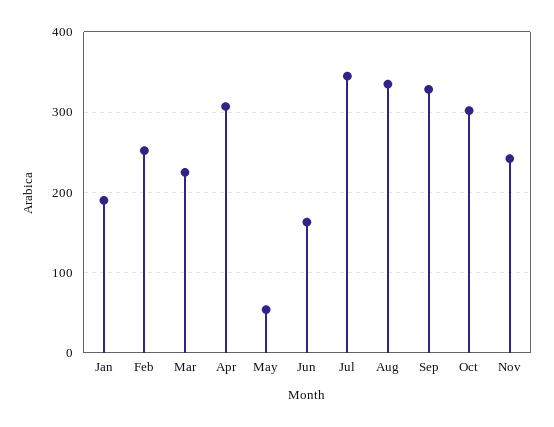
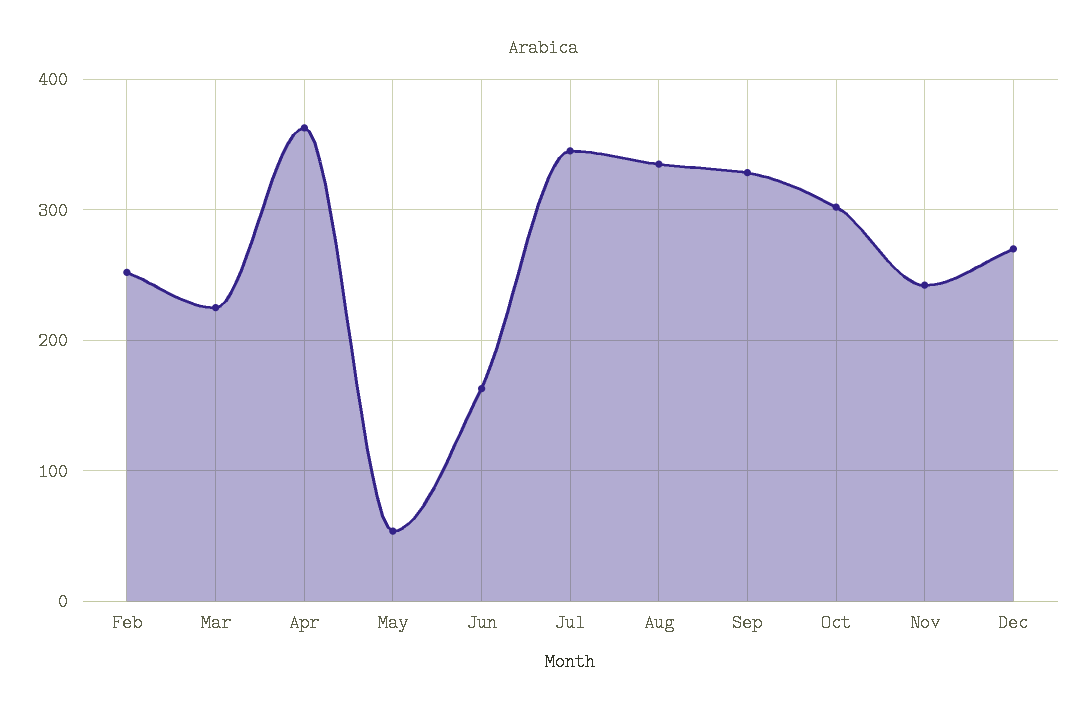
Jan: 190 -> none
Apr: 310 -> 360
Dec: none -> 270

